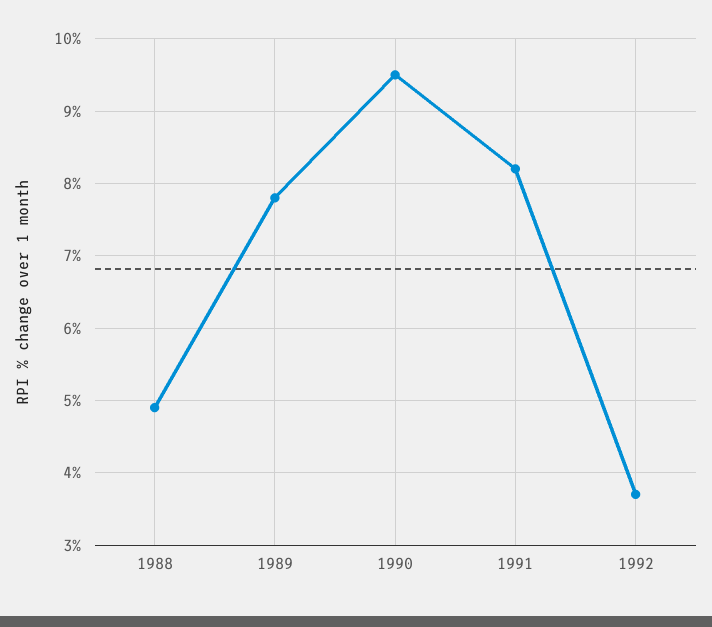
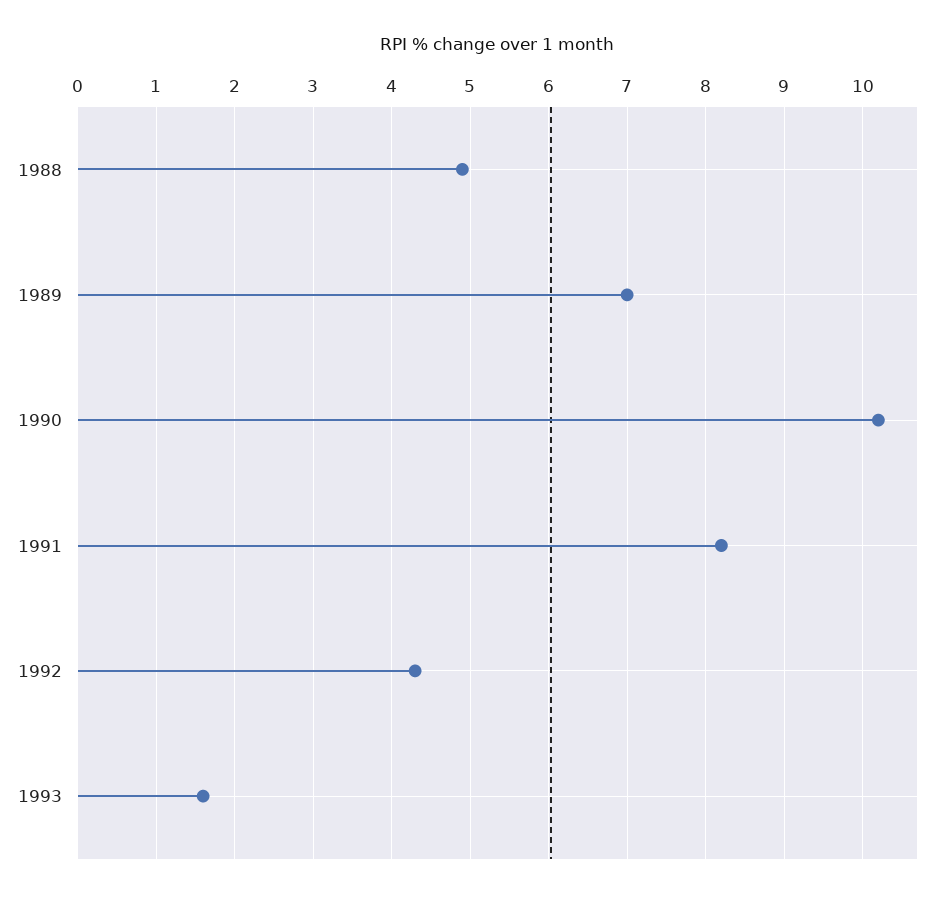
1989: 7.8 -> 7
1990: 9.5 -> 10.2
1992: 3.7 -> 4.3
1993: none -> 1.6

